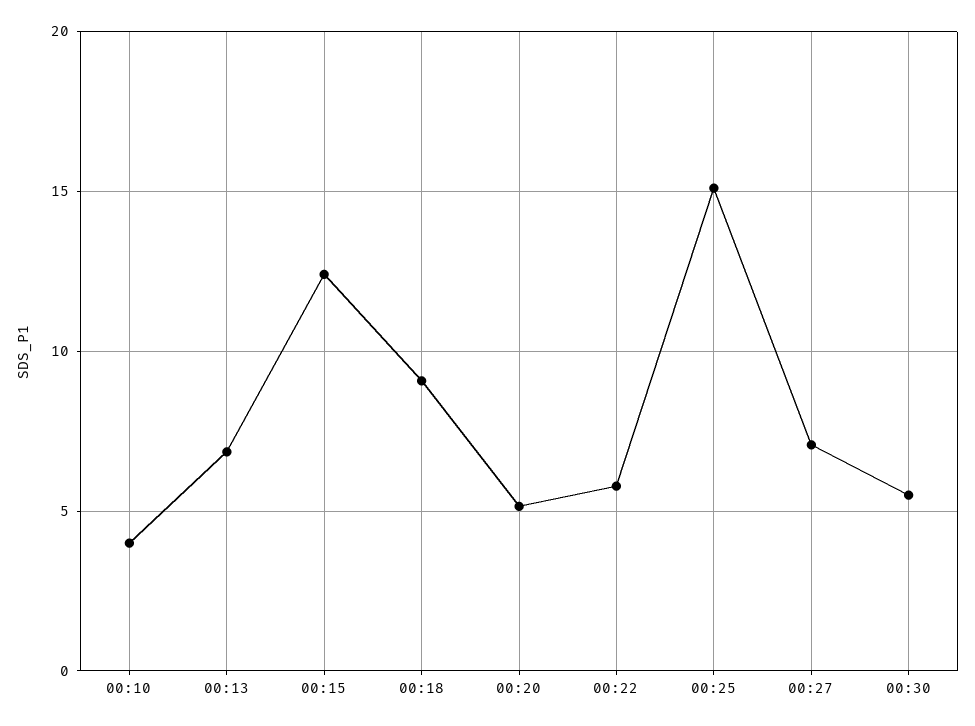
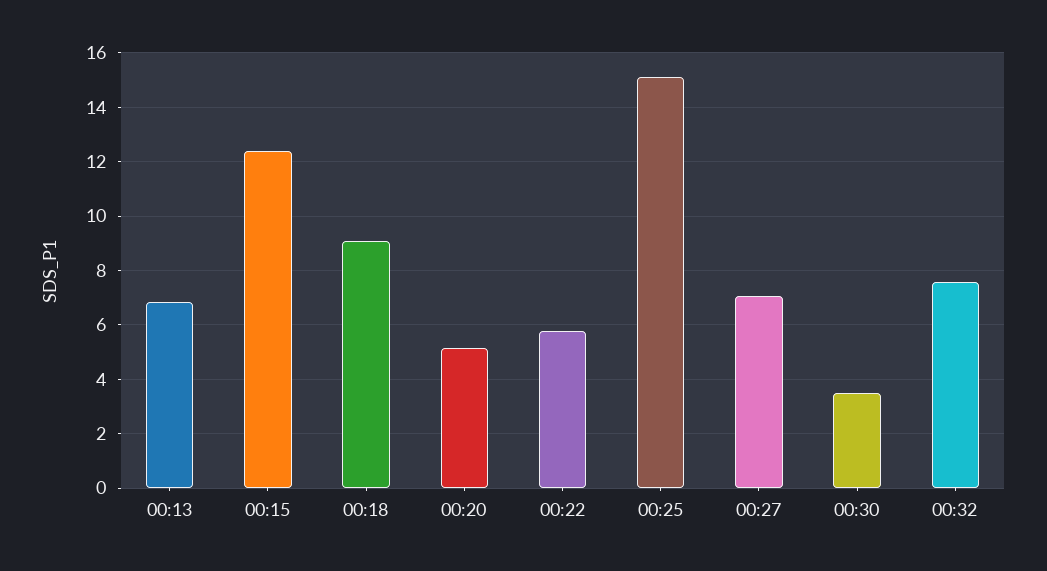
00:10: 4 -> none
00:30: 5.5 -> 3.5
00:32: none -> 7.5

